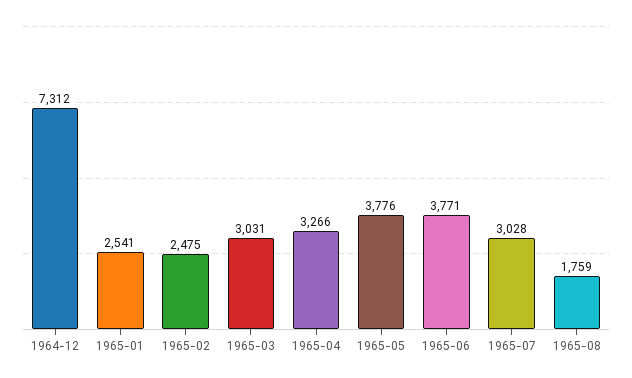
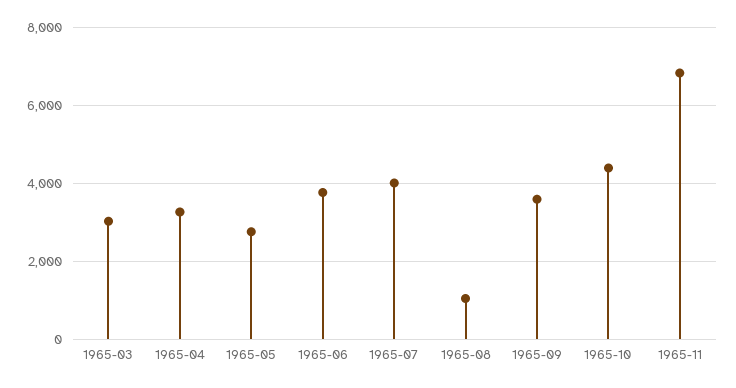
1964-12: 7312 -> none
1965-01: 2541 -> none
1965-02: 2475 -> none
1965-05: 3776 -> 2800
1965-07: 3028 -> 4000
1965-08: 1759 -> 1000
1965-09: none -> 3600
1965-10: none -> 4400
1965-11: none -> 6800

